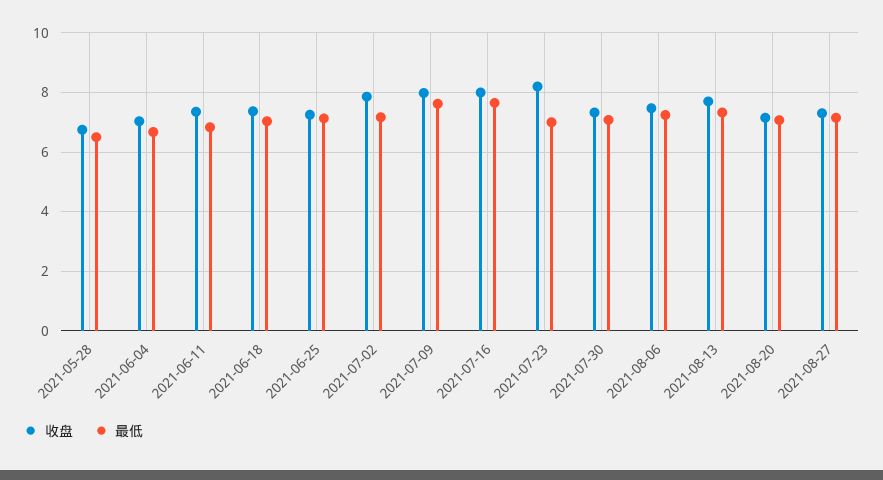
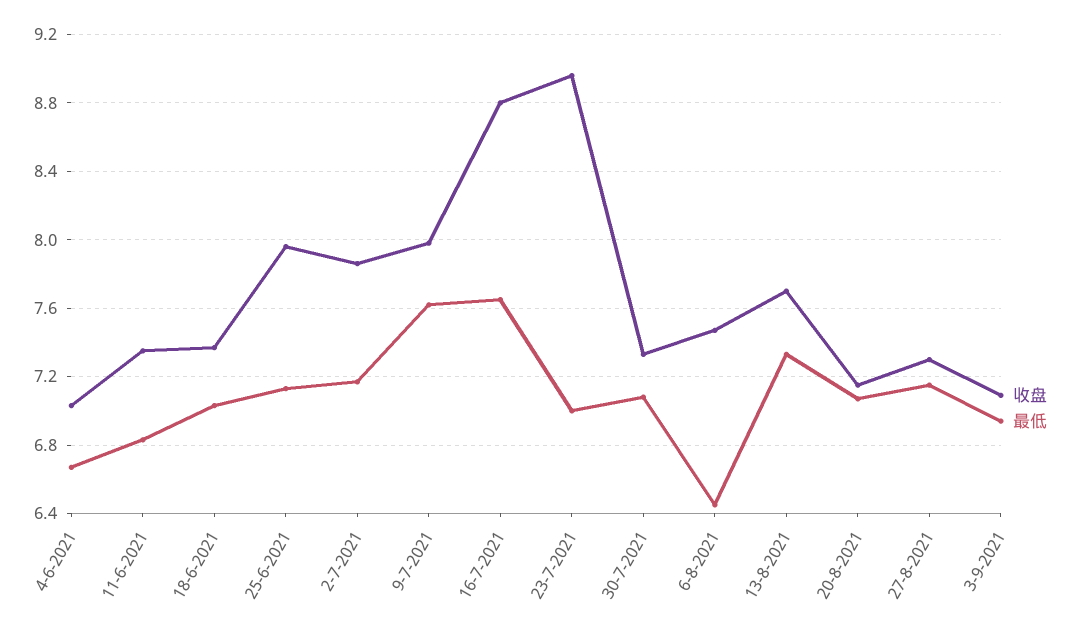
收盘, 2021-05-28: 6.75 -> none
最低, 2021-05-28: 6.5 -> none
收盘, 2021-06-25: 7.25 -> 7.95
收盘, 2021-07-16: 8 -> 8.8
收盘, 2021-07-23: 8.25 -> 8.95
最低, 2021-08-06: 7.25 -> 6.45
收盘, 3-9-2021: none -> 7.1
最低, 3-9-2021: none -> 6.95

